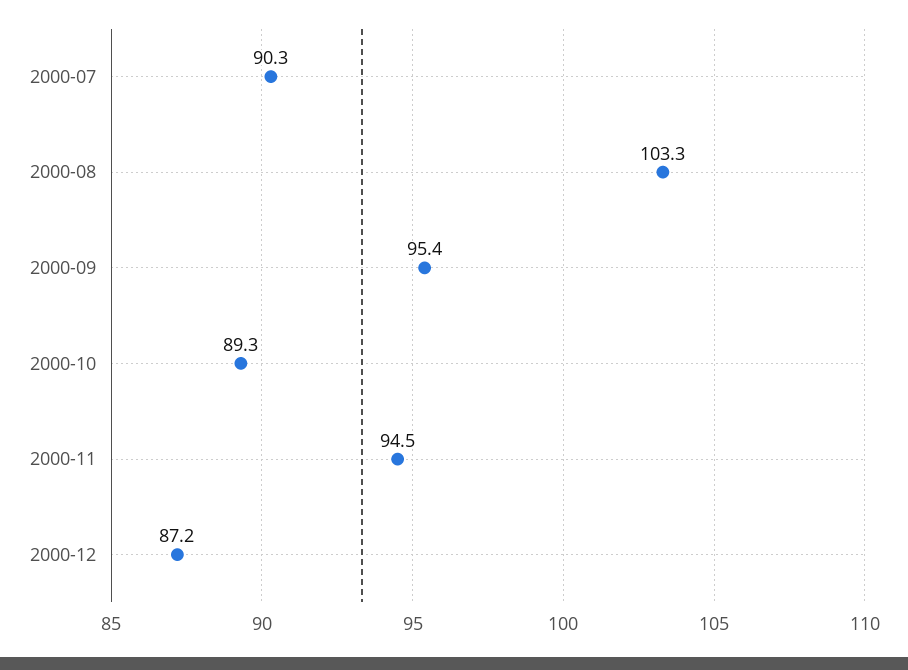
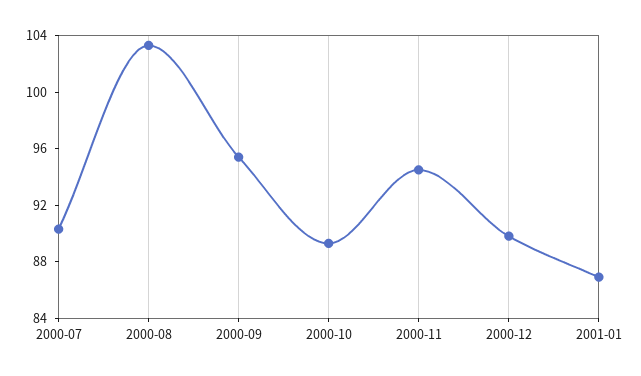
2000-12: 87.2 -> 90
2001-01: none -> 87

